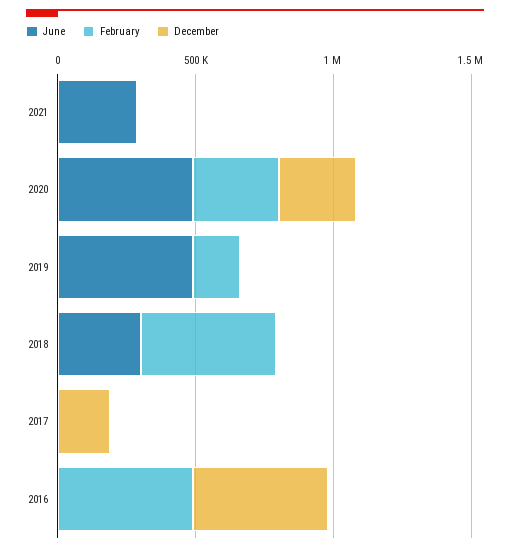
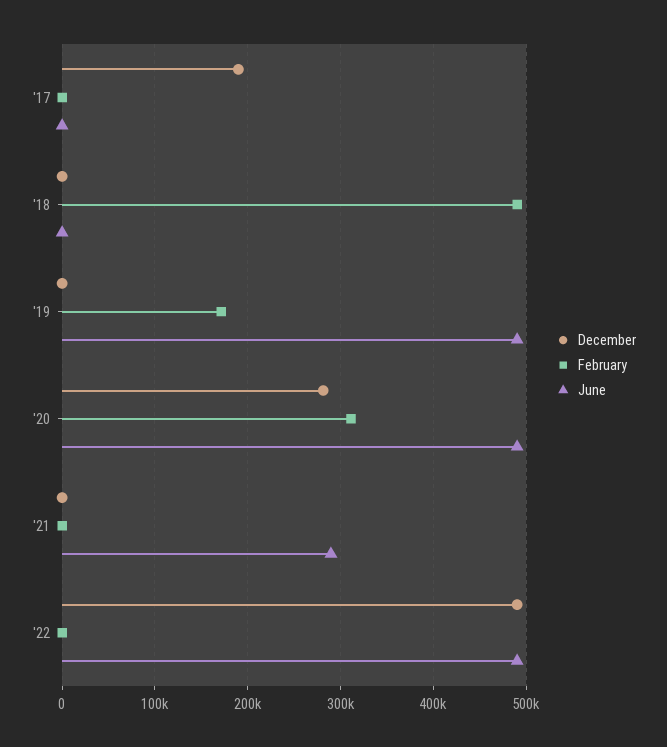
June, 2018: 300000 -> 0
June, 2016: 0 -> none
February, 2016: 500000 -> none
December, 2016: 500000 -> none
December, '22: none -> 490000
February, '22: none -> 0
June, '22: none -> 490000

